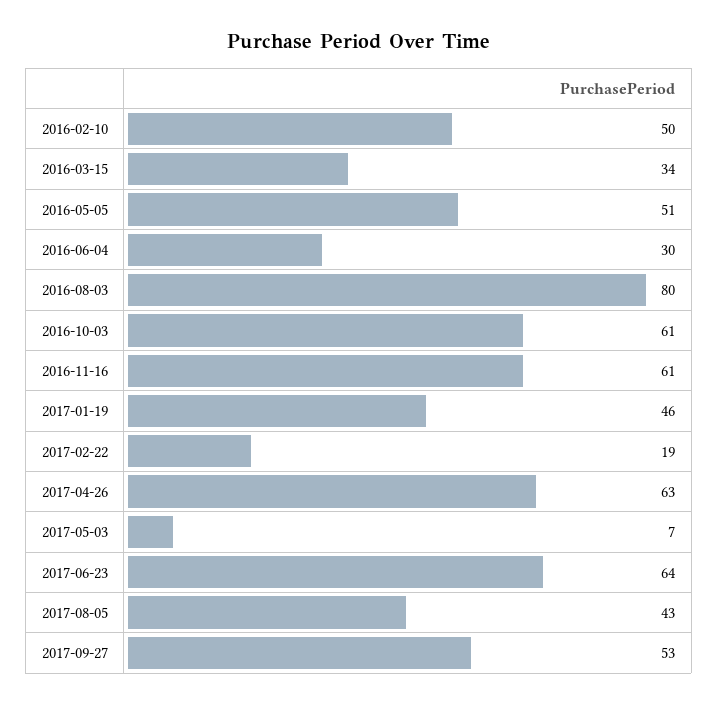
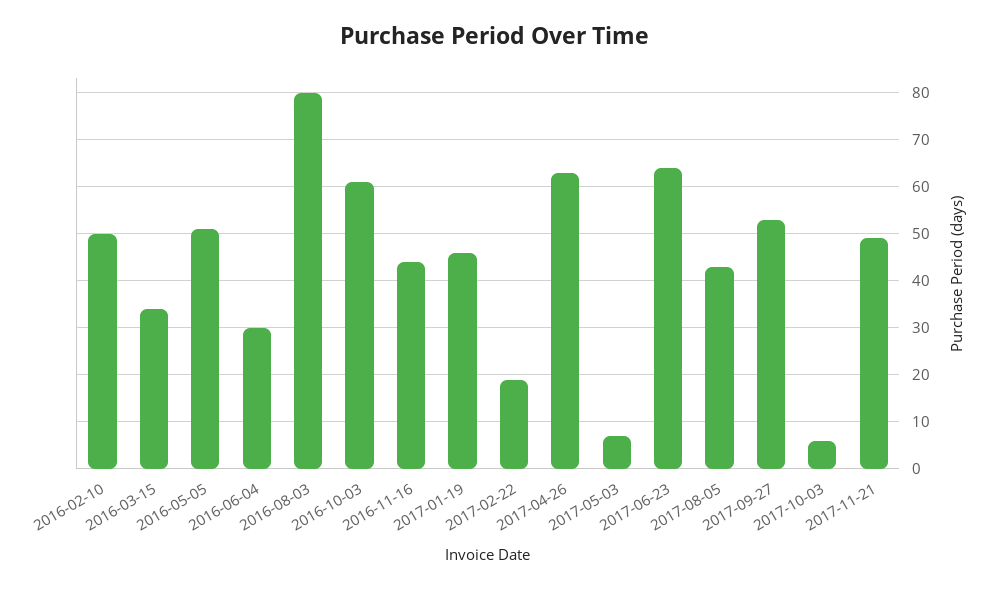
2016-11-16: 61 -> 45
2017-10-03: none -> 5
2017-11-21: none -> 50

